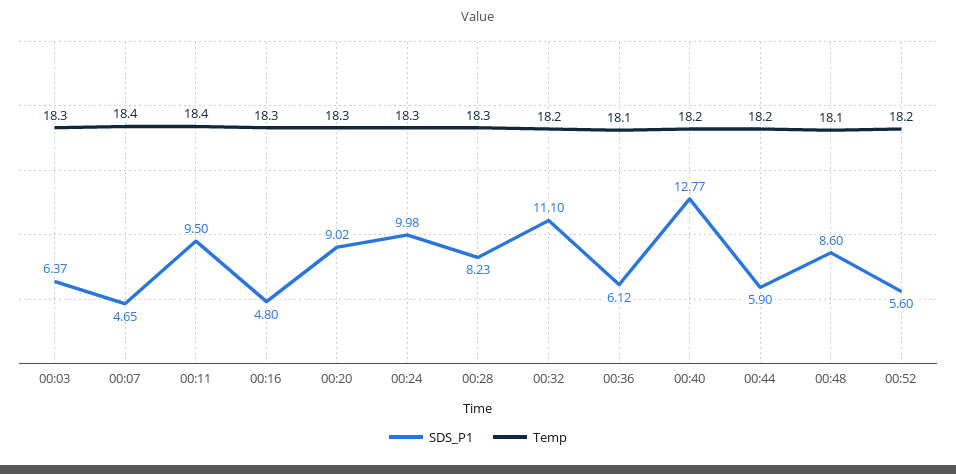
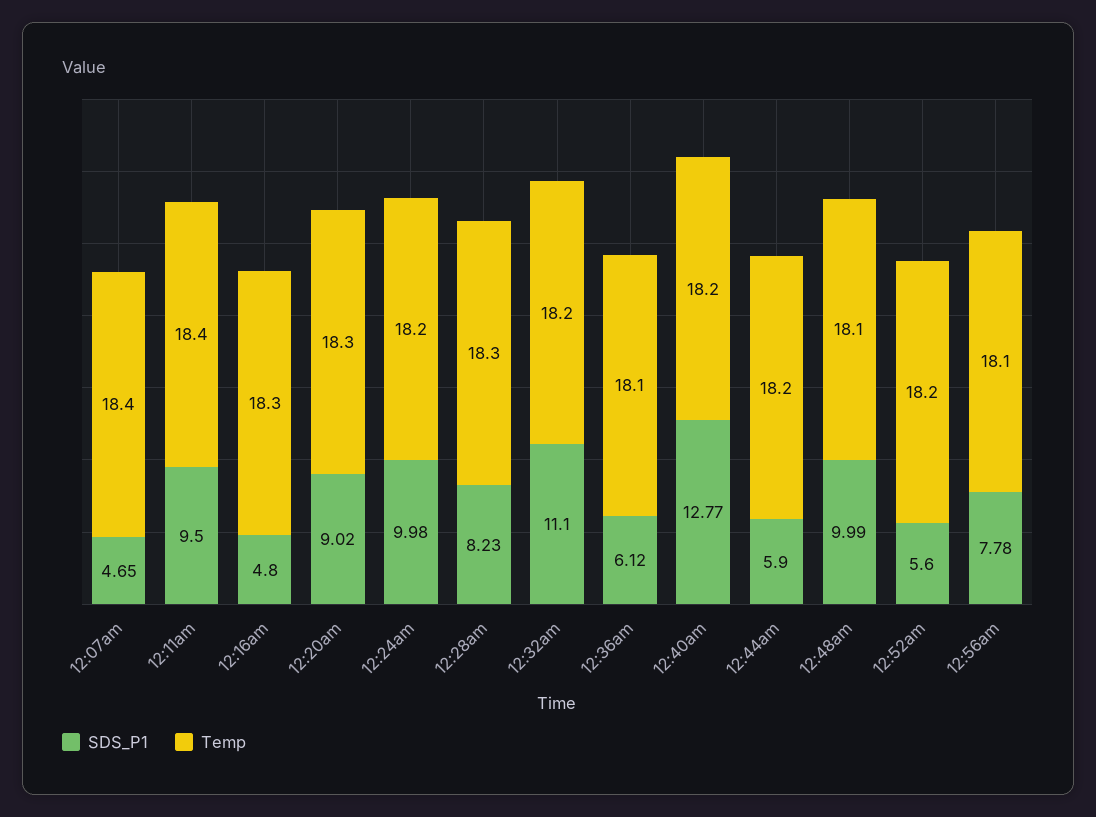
SDS_P1, 00:03: 6.37 -> none
Temp, 00:03: 18.3 -> none
Temp, 00:24: 18.3 -> 18.2
SDS_P1, 00:48: 8.6 -> 9.99
SDS_P1, 12:56am: none -> 7.78
Temp, 12:56am: none -> 18.1

